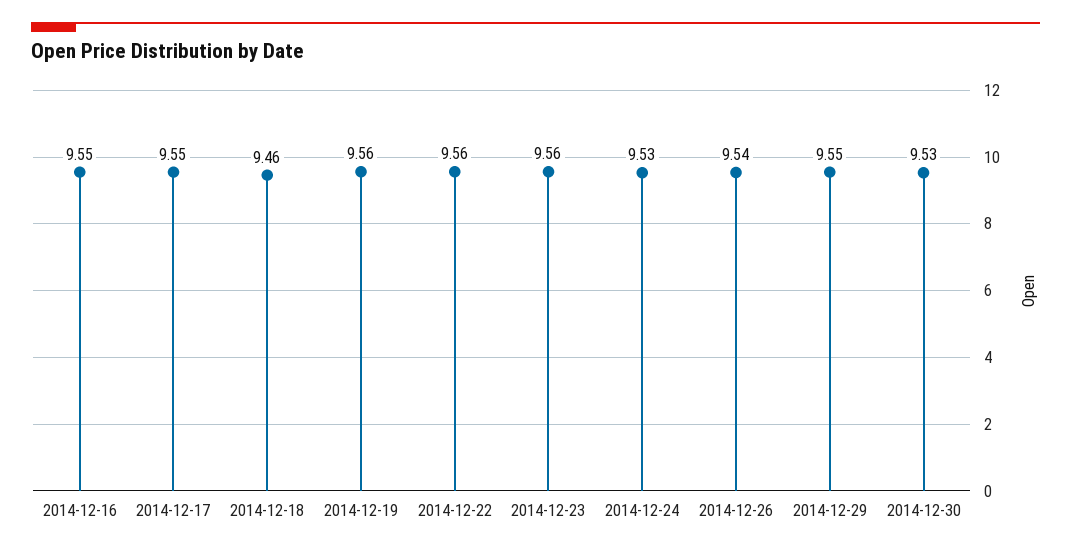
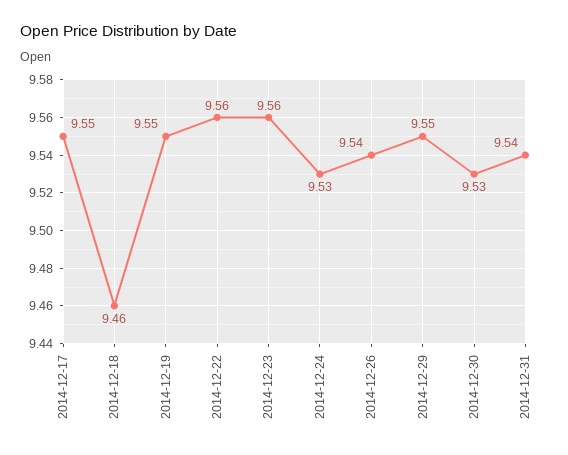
2014-12-16: 9.55 -> none
2014-12-19: 9.56 -> 9.55
2014-12-31: none -> 9.54

